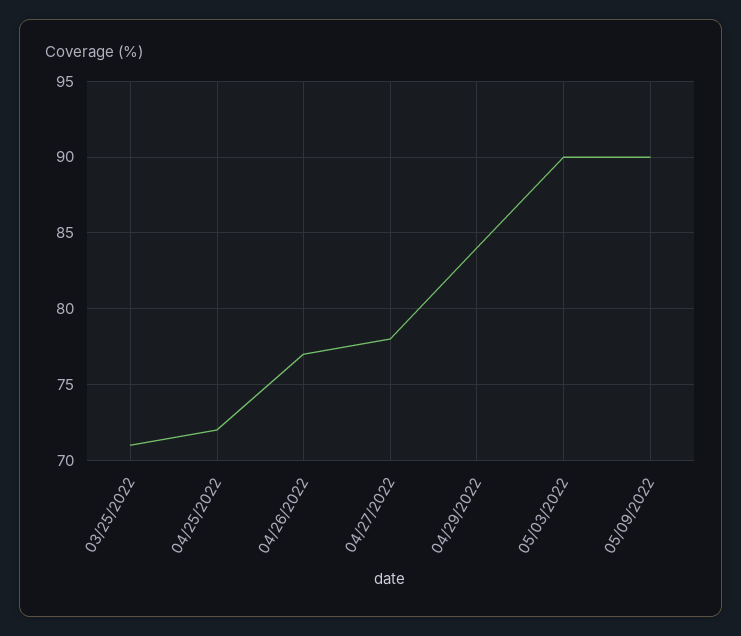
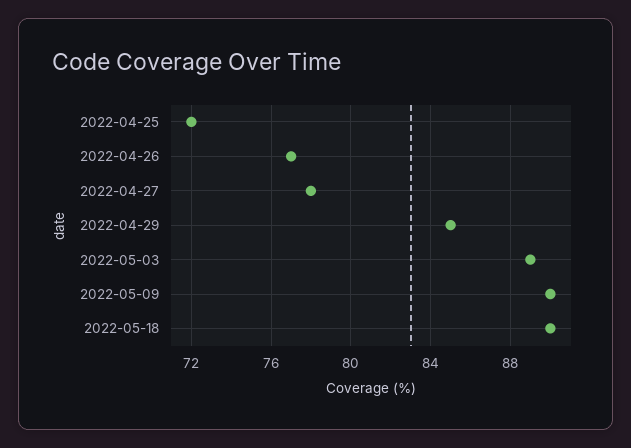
03/25/2022: 71 -> none
04/29/2022: 84 -> 85
05/03/2022: 90 -> 89
2022-05-18: none -> 90

